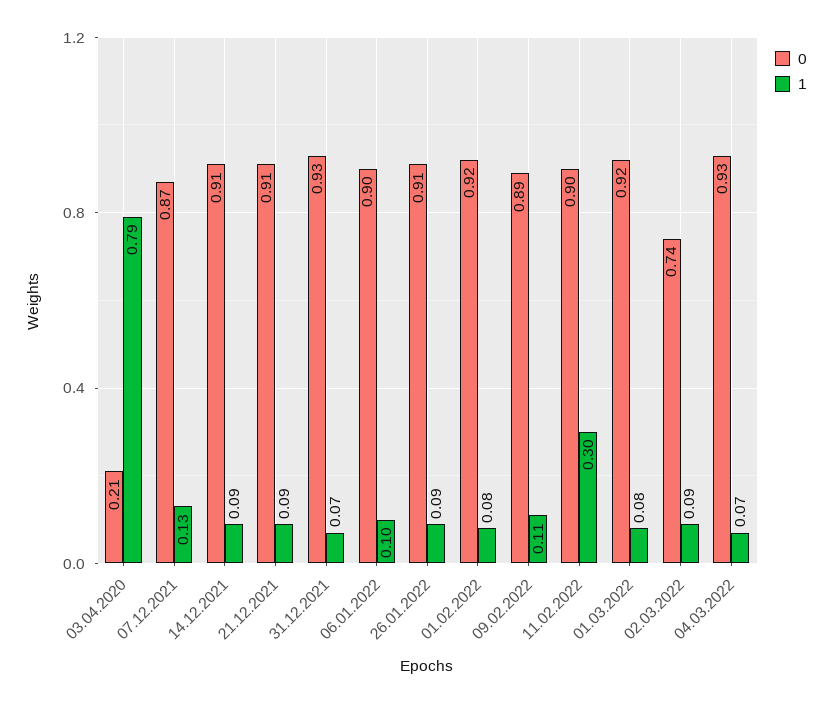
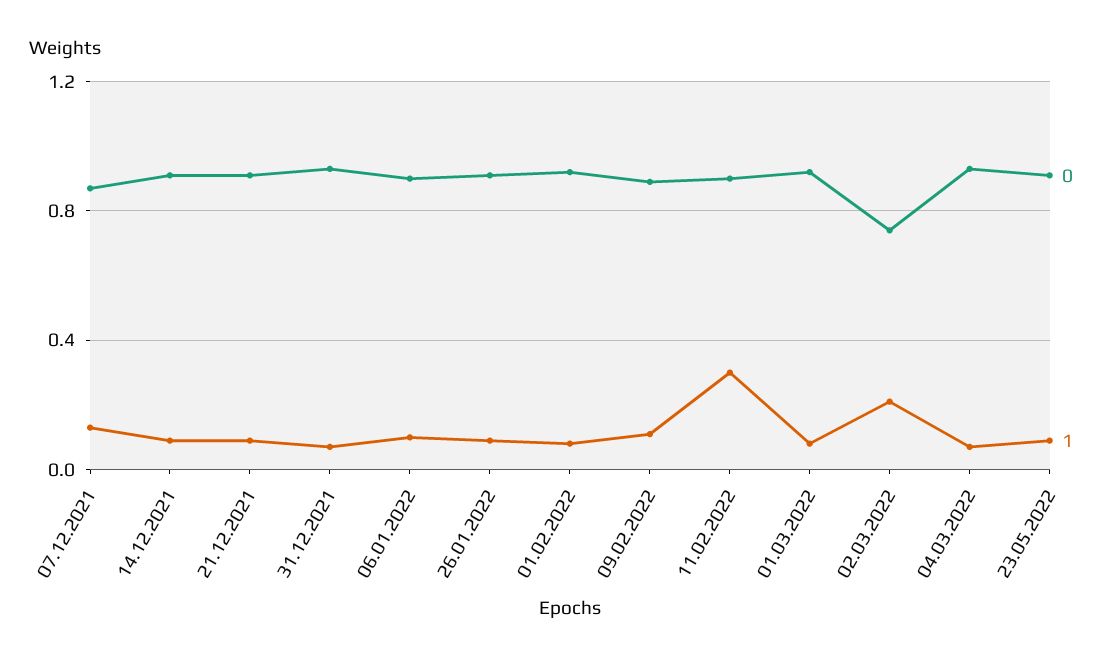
0, 03.04.2020: 0.21 -> none
1, 03.04.2020: 0.79 -> none
1, 02.03.2022: 0.09 -> 0.2
0, 23.05.2022: none -> 0.9
1, 23.05.2022: none -> 0.1

